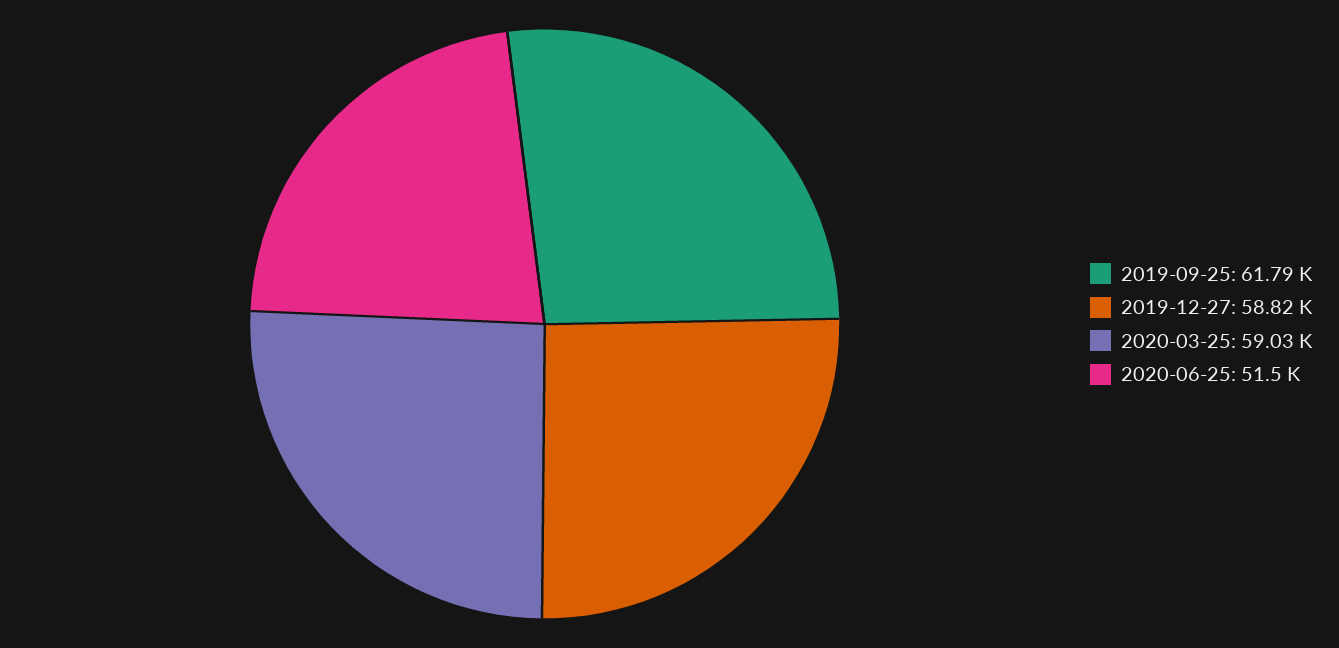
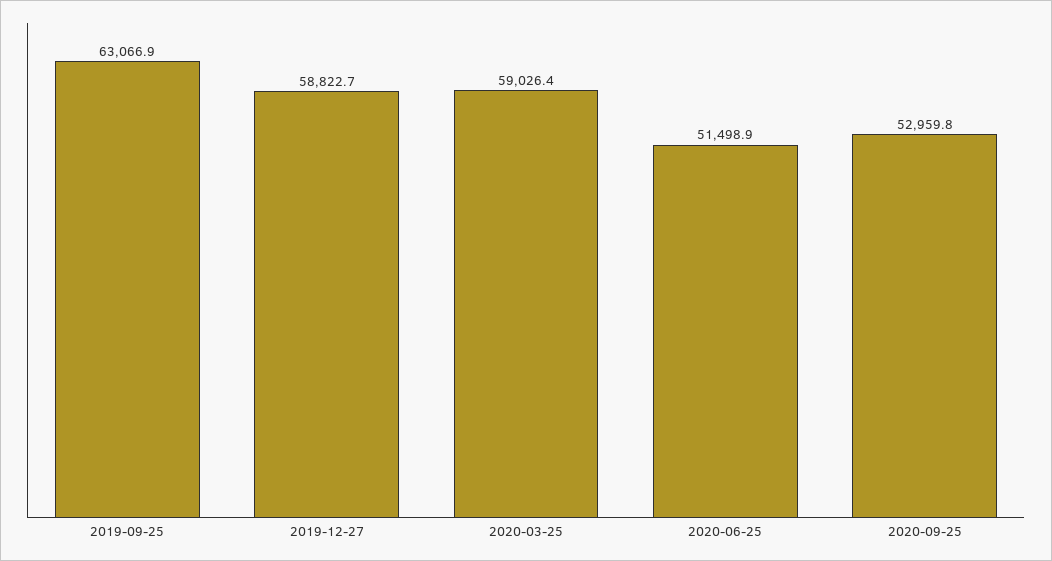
2019-09-25: 61790 -> 63066.9
2020-09-25: none -> 52959.8

